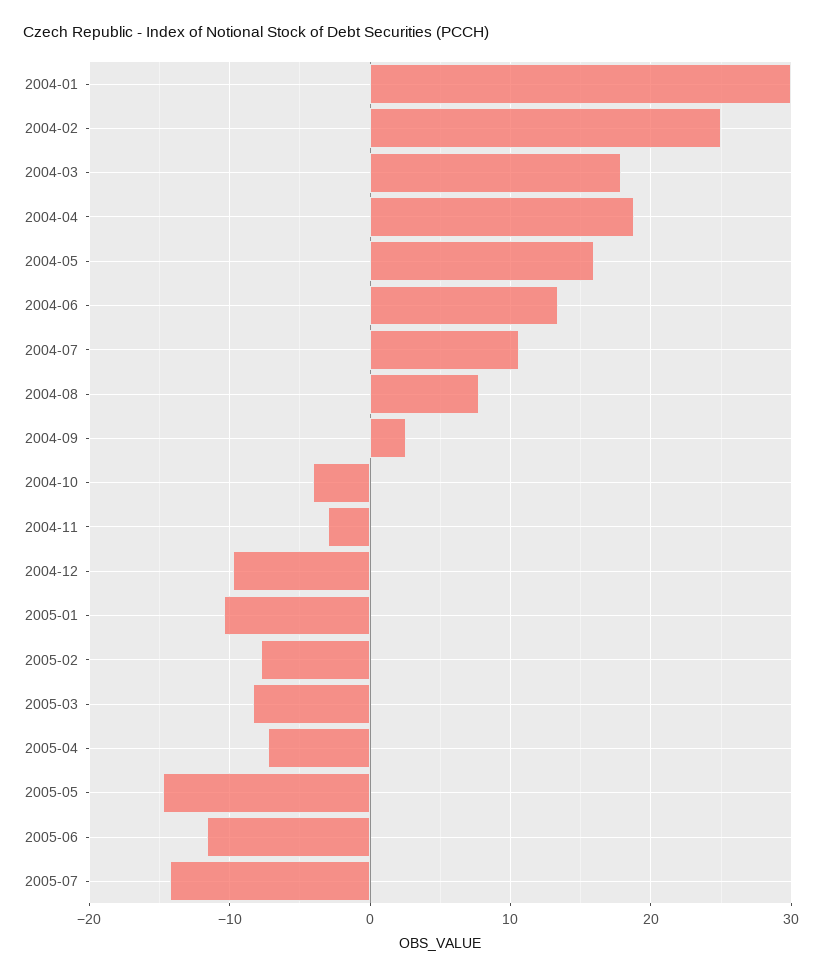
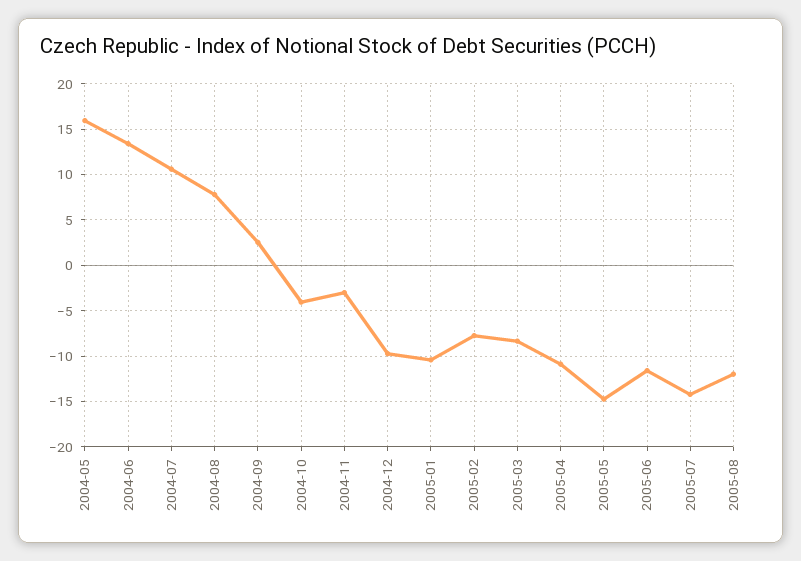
2004-01: 30 -> none
2004-02: 25 -> none
2004-03: 18 -> none
2004-04: 19 -> none
2005-04: -7 -> -11
2005-08: none -> -12

